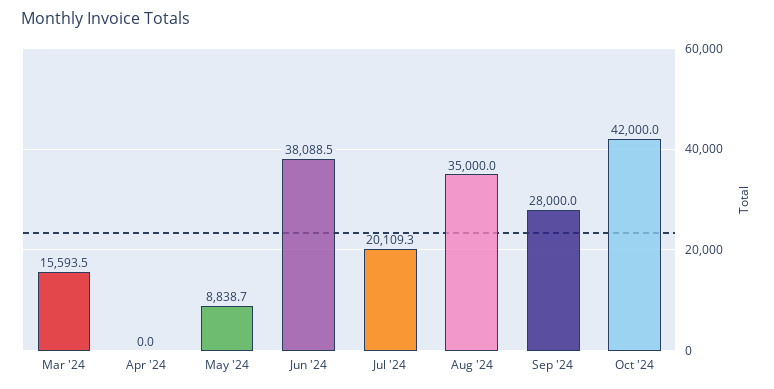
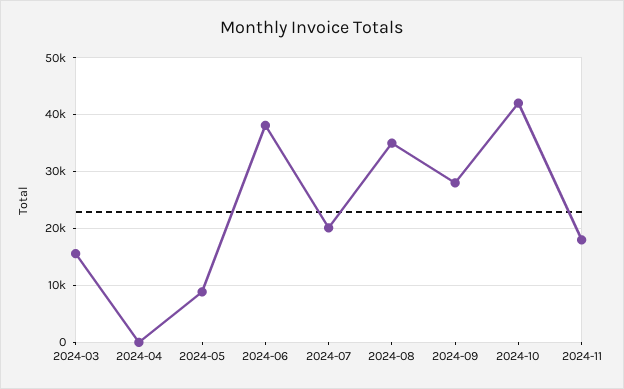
2024-11: none -> 18000

